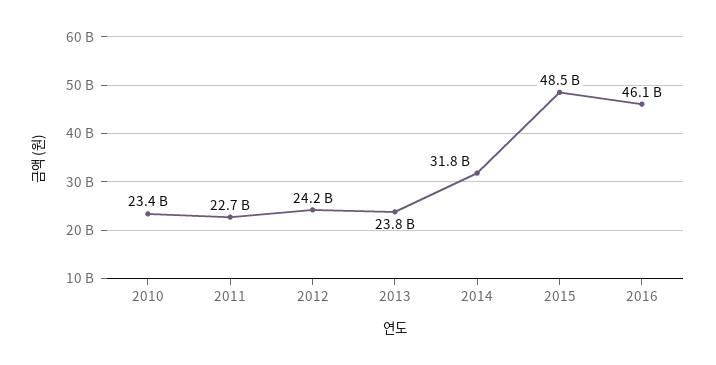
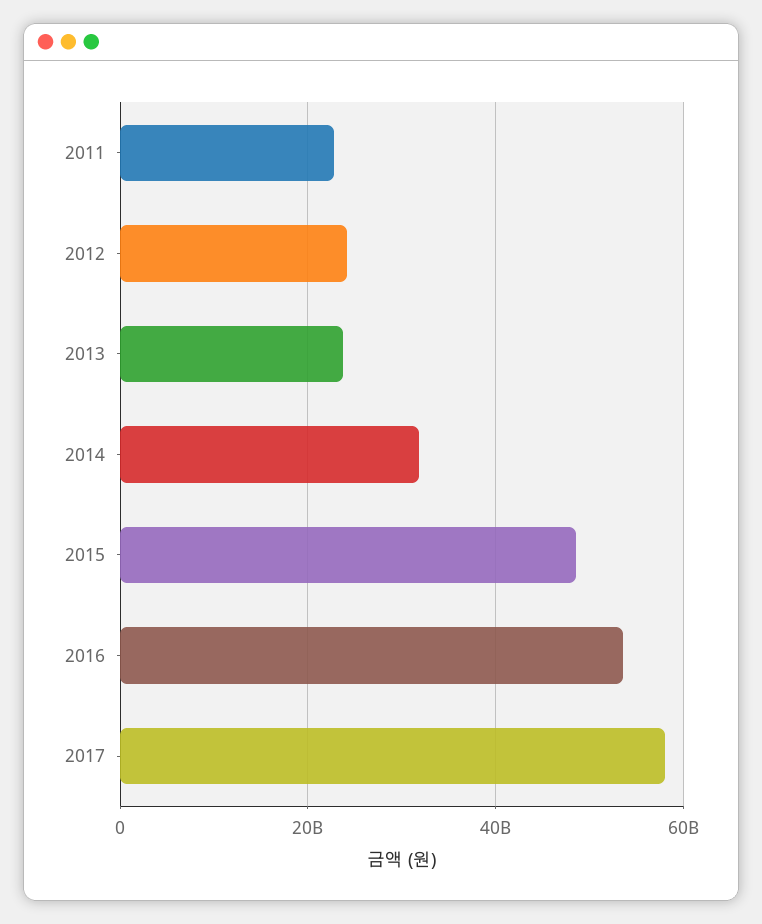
2010: 23400000000 -> none
2016: 46100000000 -> 54000000000
2017: none -> 58000000000

